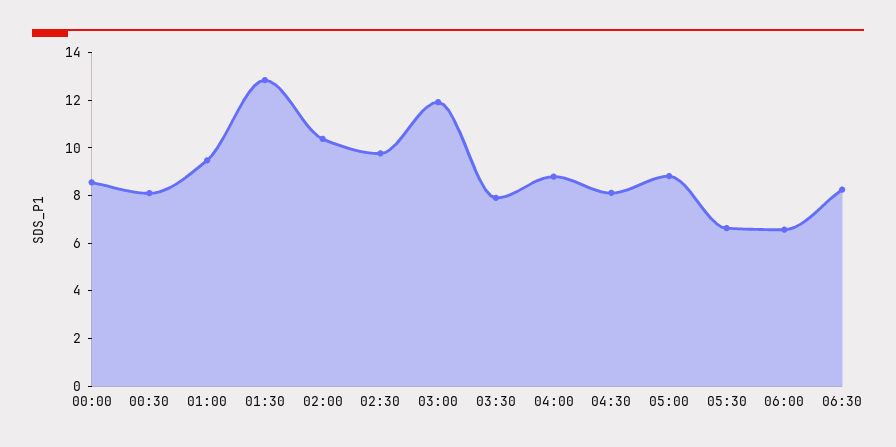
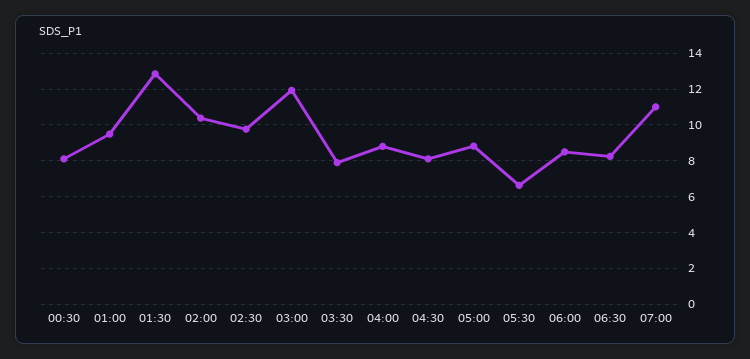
00:00: 8.5 -> none
06:00: 6.5 -> 8.5
07:00: none -> 11

